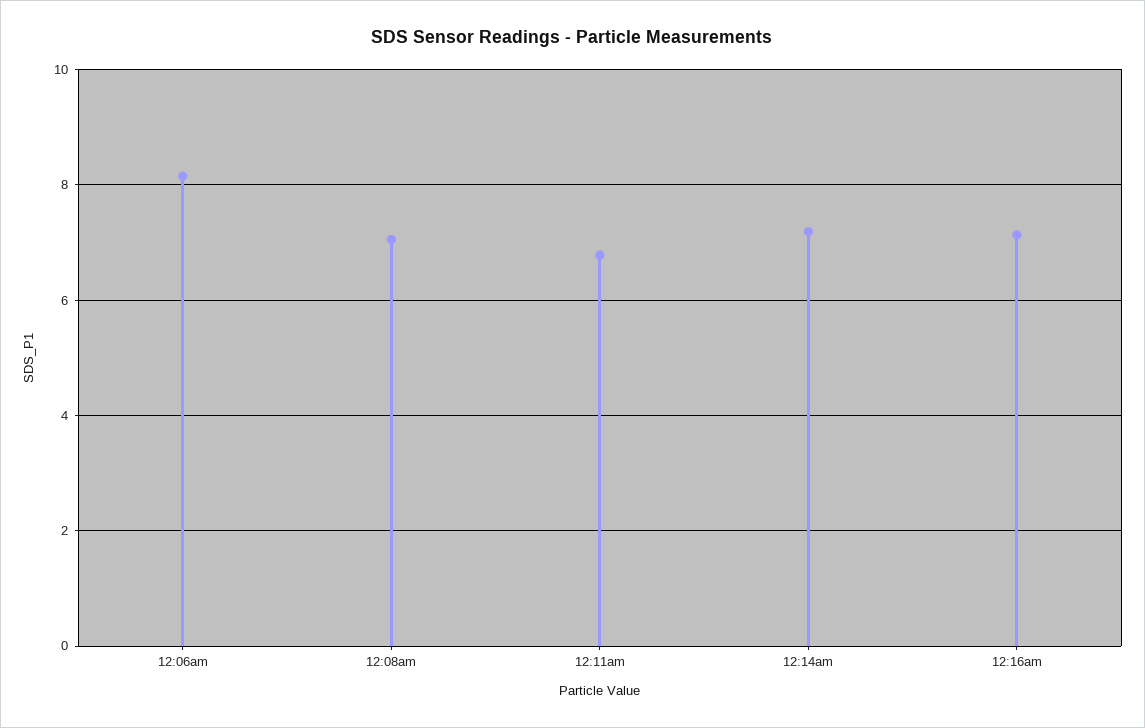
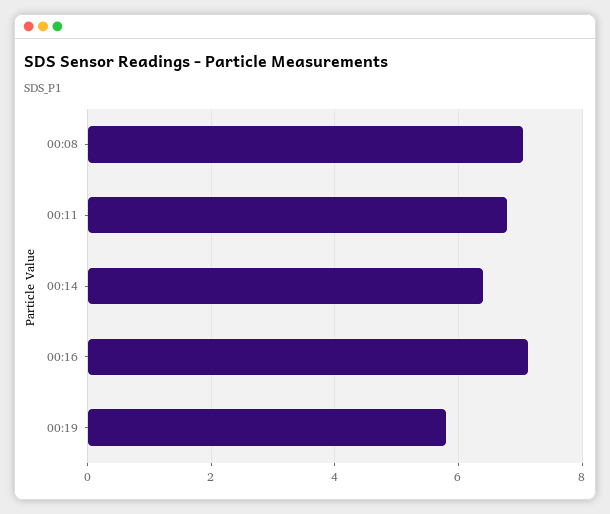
12:06am: 8.2 -> none
12:14am: 7.2 -> 6.4
00:19: none -> 5.8

